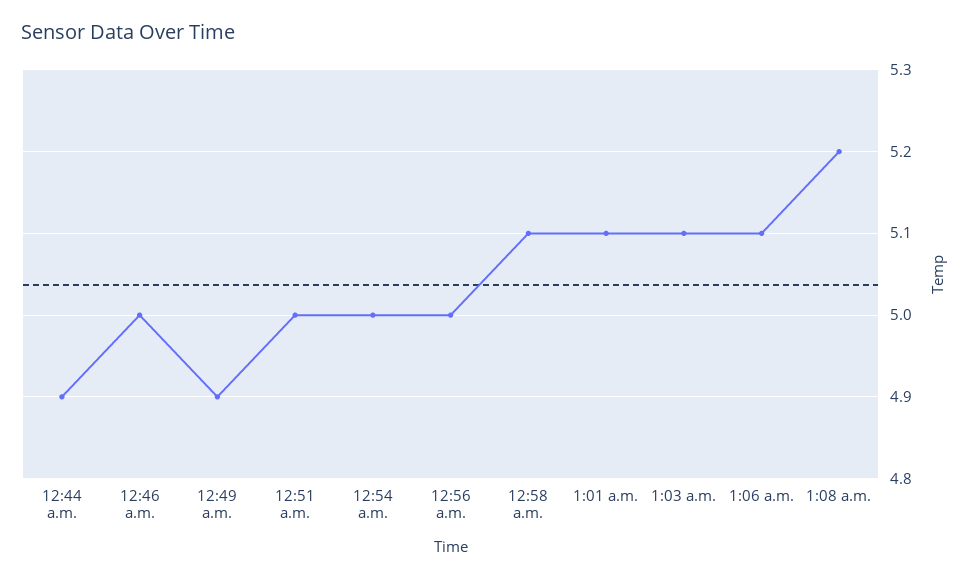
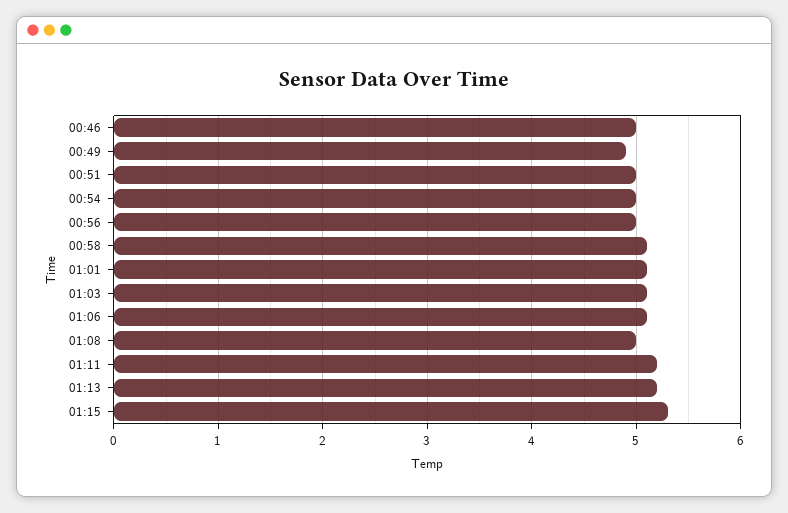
12:44 a.m.: 4.9 -> none
1:08 a.m.: 5.2 -> 5
01:11: none -> 5.2
01:13: none -> 5.2
01:15: none -> 5.3

